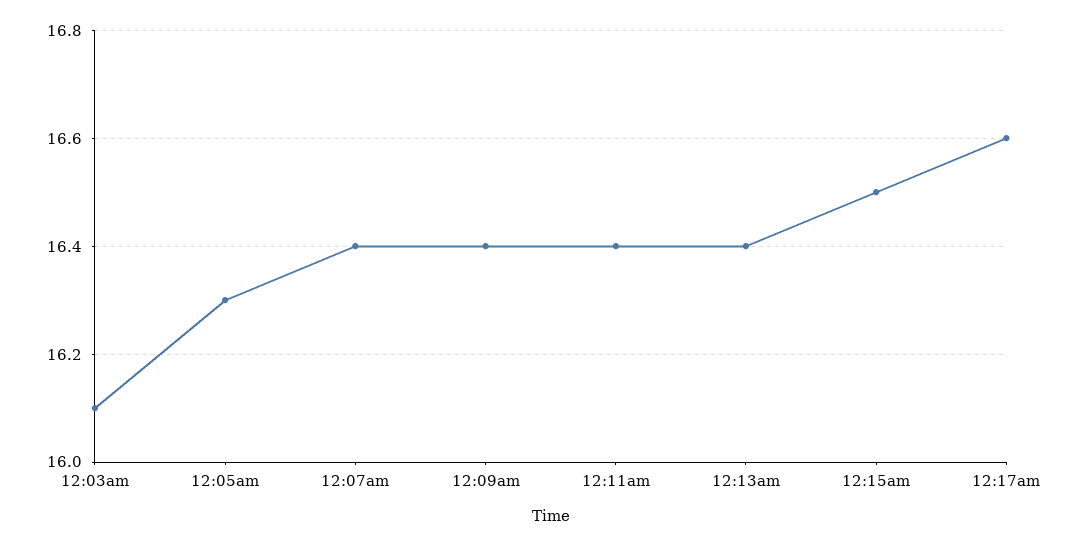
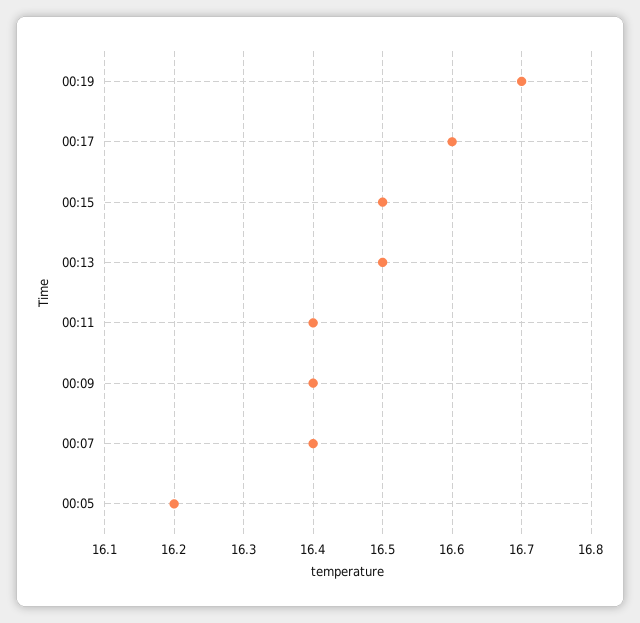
12:03am: 16.1 -> none
12:05am: 16.3 -> 16.2
12:13am: 16.4 -> 16.5
00:19: none -> 16.7

